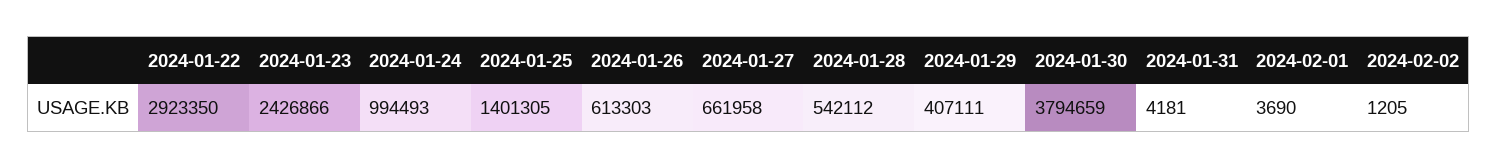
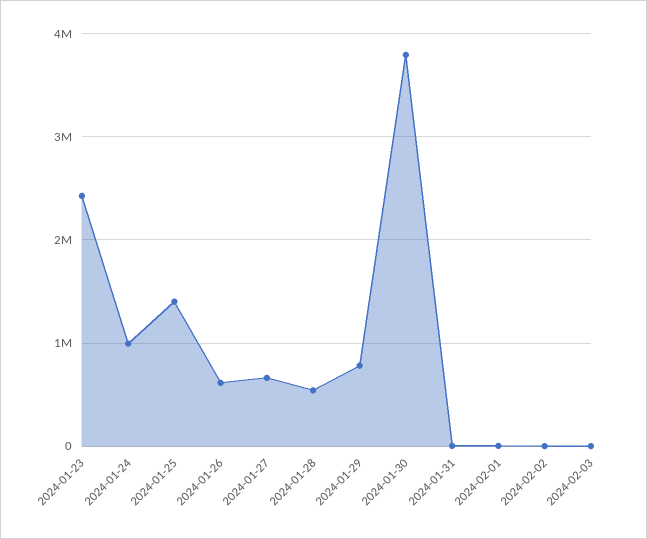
2024-01-22: 2923350 -> none
2024-01-29: 407111 -> 800000
2024-02-03: none -> 0

